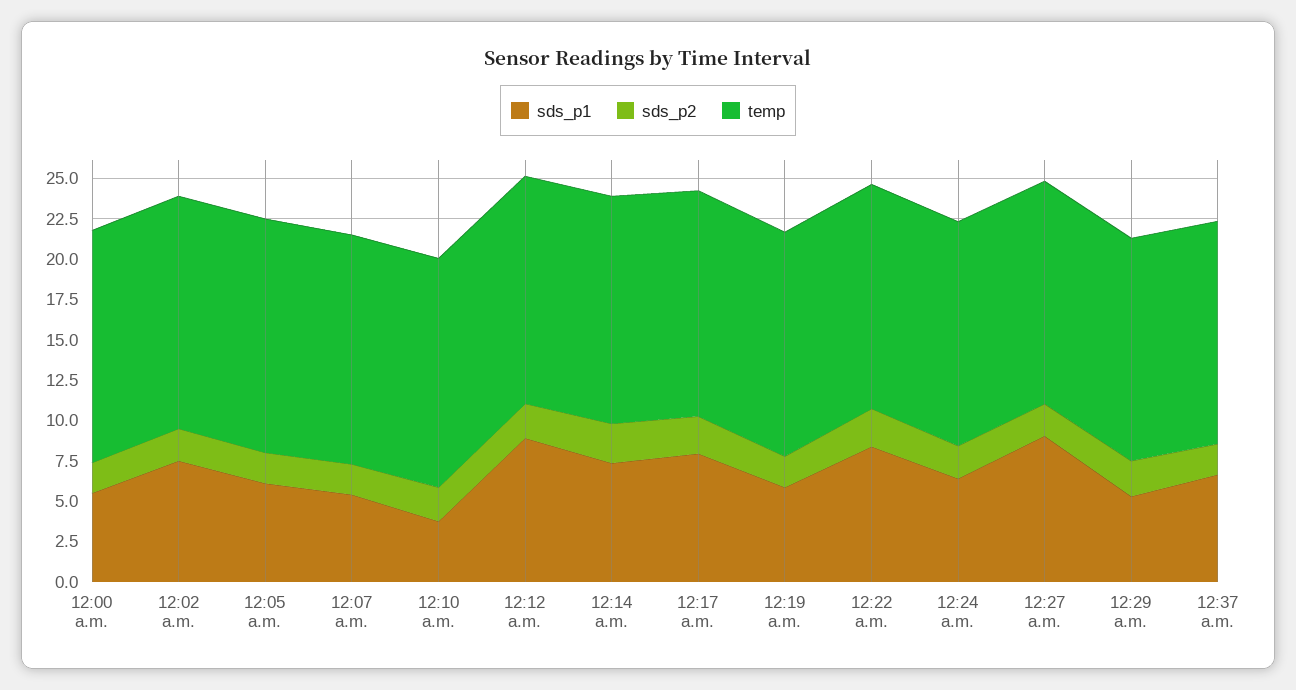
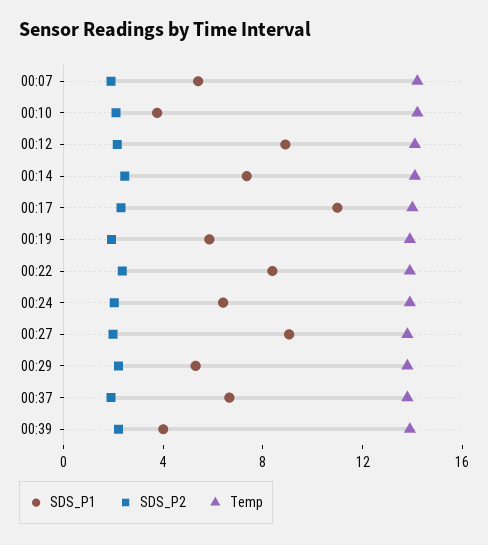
sds_p1, 12:00 a.m.: 5.5 -> none
sds_p2, 12:00 a.m.: 2 -> none
temp, 12:00 a.m.: 14.5 -> none
sds_p1, 12:02 a.m.: 7.5 -> none
sds_p2, 12:02 a.m.: 2 -> none
temp, 12:02 a.m.: 14.5 -> none
sds_p1, 12:05 a.m.: 6 -> none
sds_p2, 12:05 a.m.: 2 -> none
temp, 12:05 a.m.: 14.5 -> none
sds_p1, 12:17 a.m.: 8 -> 11
sds_p1, 00:39: none -> 4
sds_p2, 00:39: none -> 2
temp, 00:39: none -> 14

